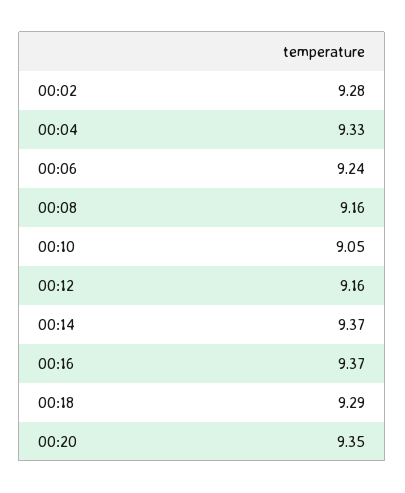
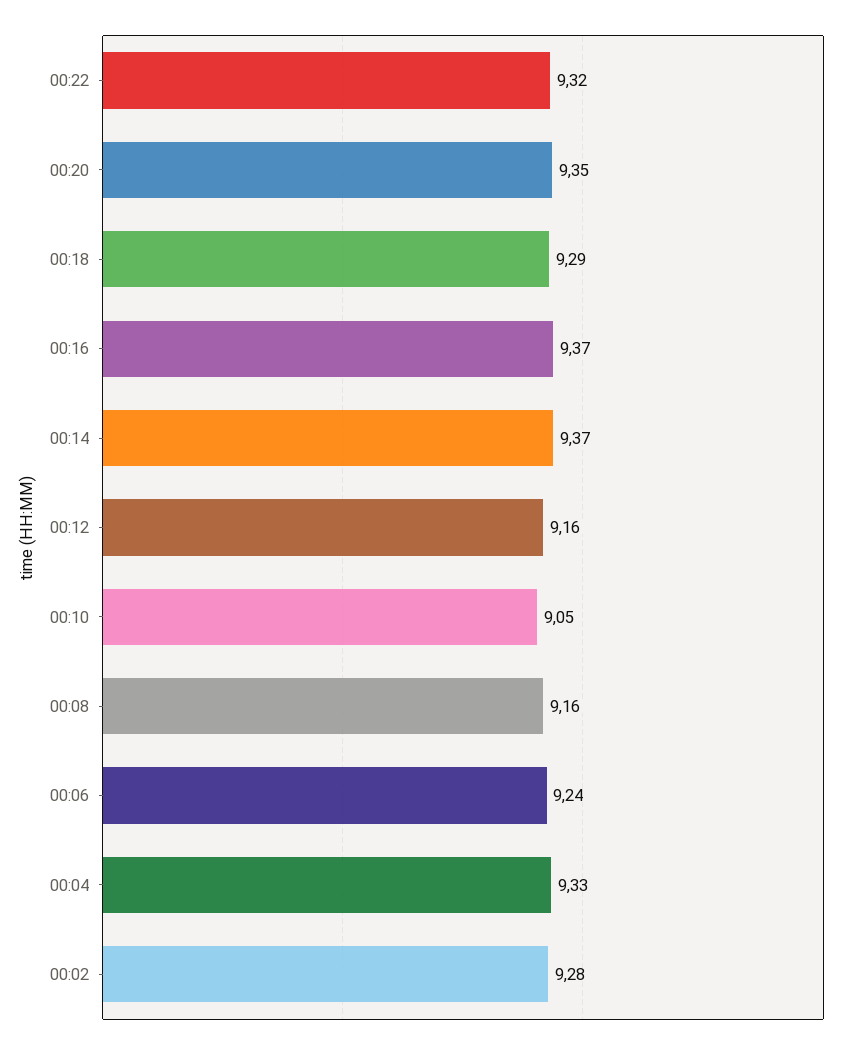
00:22: none -> 9.32

